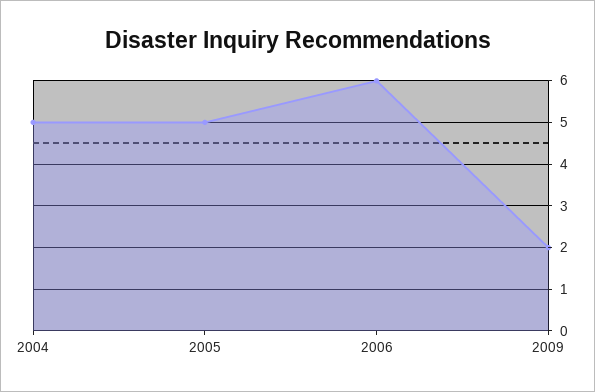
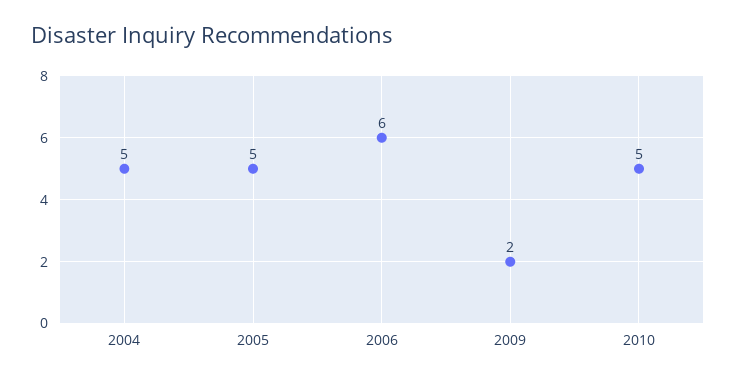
2010: none -> 5

